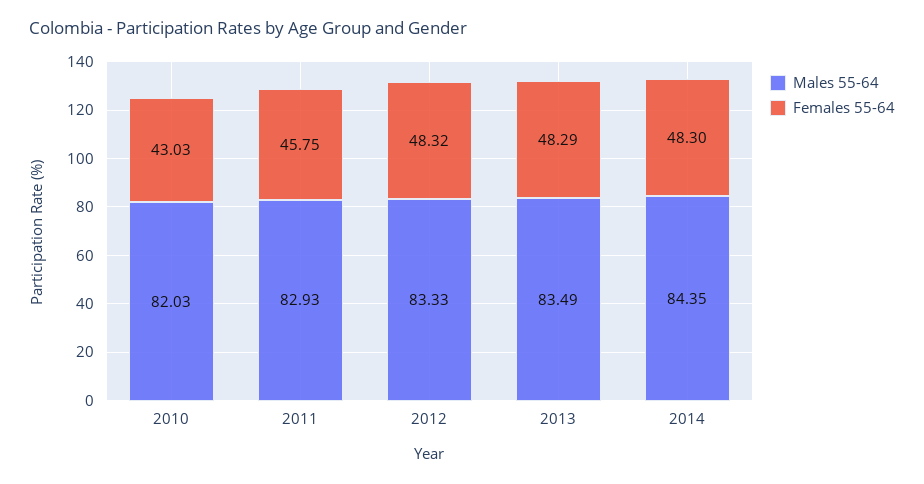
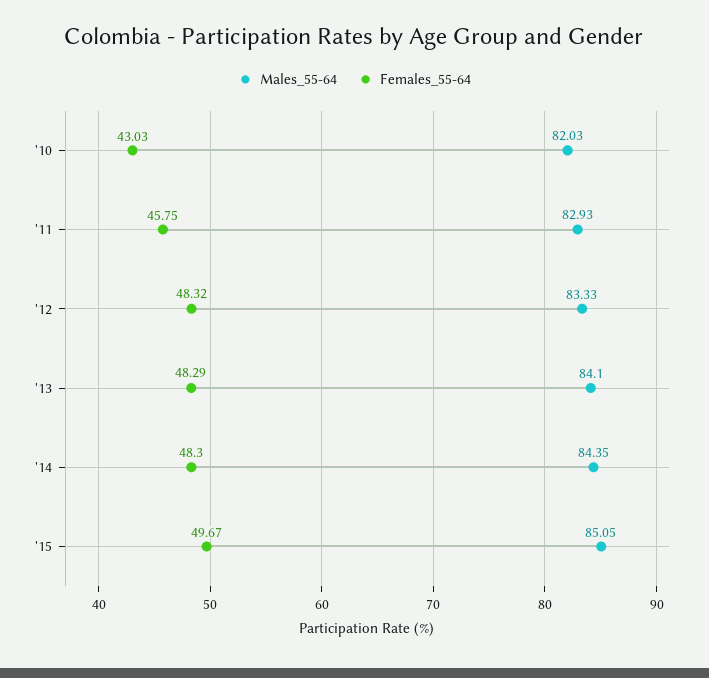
Males 55-64, 2013: 83.49 -> 84.1
Males 55-64, '15: none -> 85.05
Females 55-64, '15: none -> 49.67

